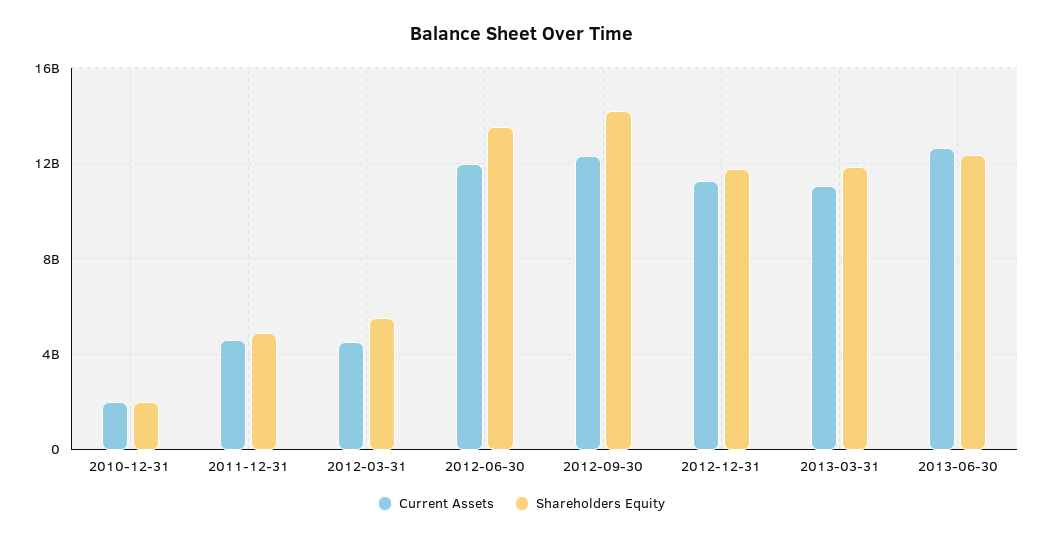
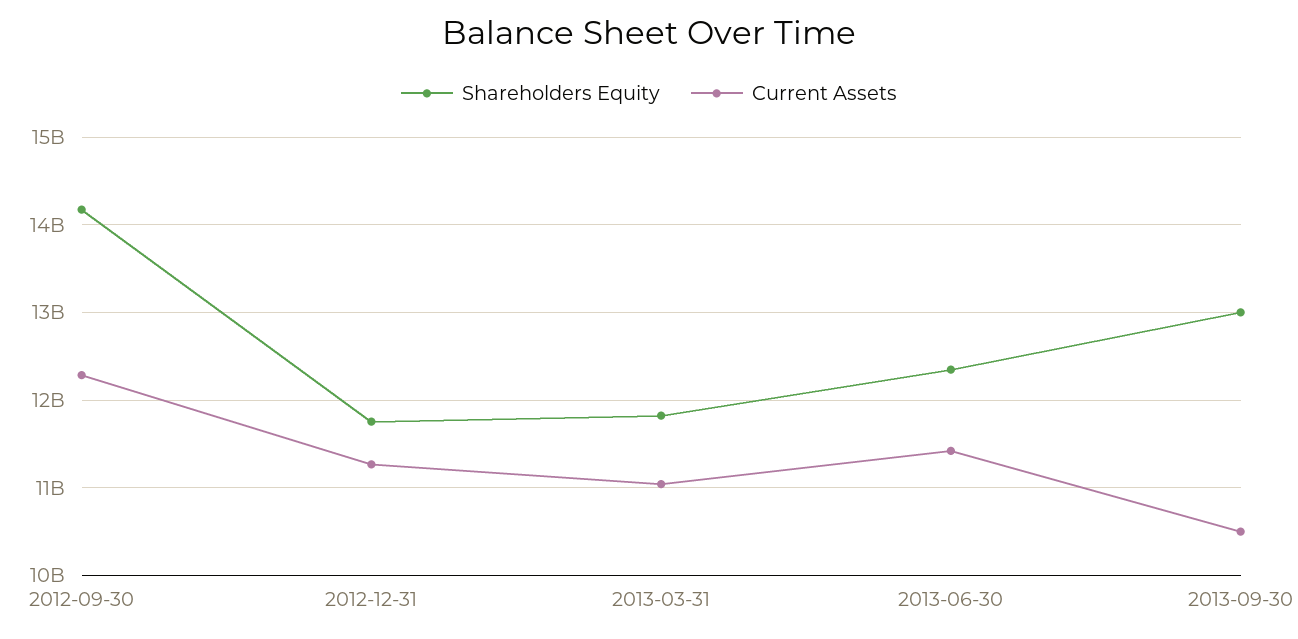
Current Assets, 2010-12-31: 2000000000 -> none
Shareholders Equity, 2010-12-31: 2000000000 -> none
Current Assets, 2011-12-31: 4500000000 -> none
Shareholders Equity, 2011-12-31: 5000000000 -> none
Current Assets, 2012-03-31: 4500000000 -> none
Shareholders Equity, 2012-03-31: 5500000000 -> none
Current Assets, 2012-06-30: 12000000000 -> none
Shareholders Equity, 2012-06-30: 13500000000 -> none
Current Assets, 2013-06-30: 12500000000 -> 11400000000
Shareholders Equity, 2013-09-30: none -> 13000000000
Current Assets, 2013-09-30: none -> 10500000000

